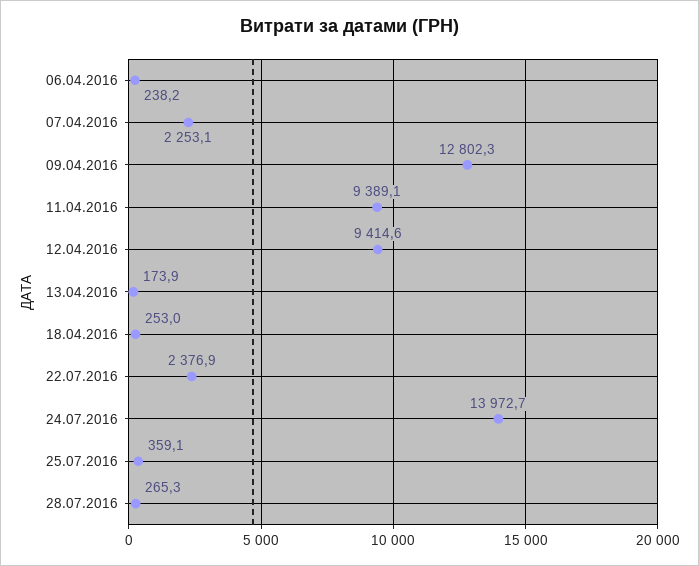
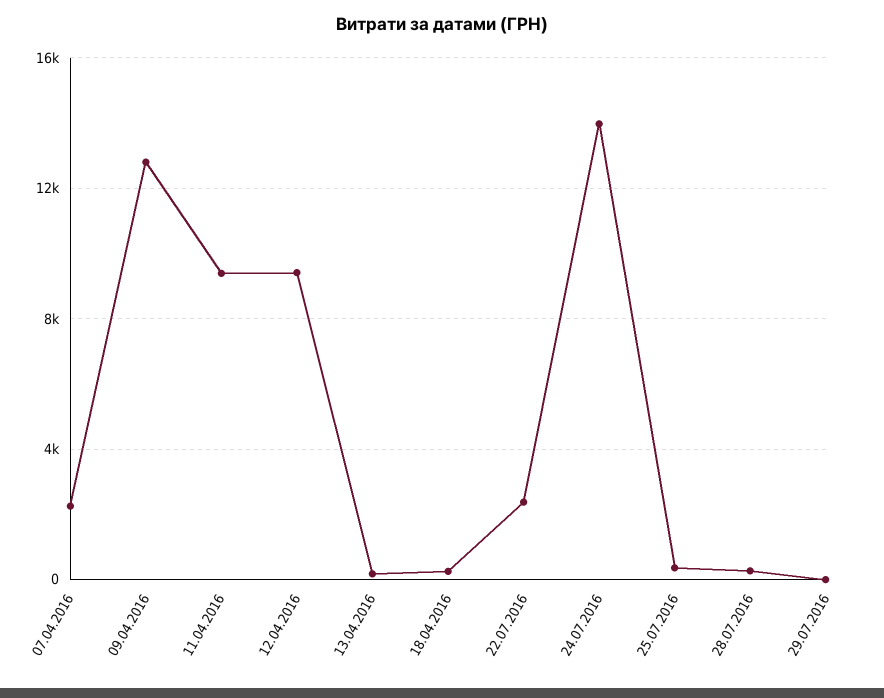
06.04.2016: 238.2 -> none
29.07.2016: none -> 0

